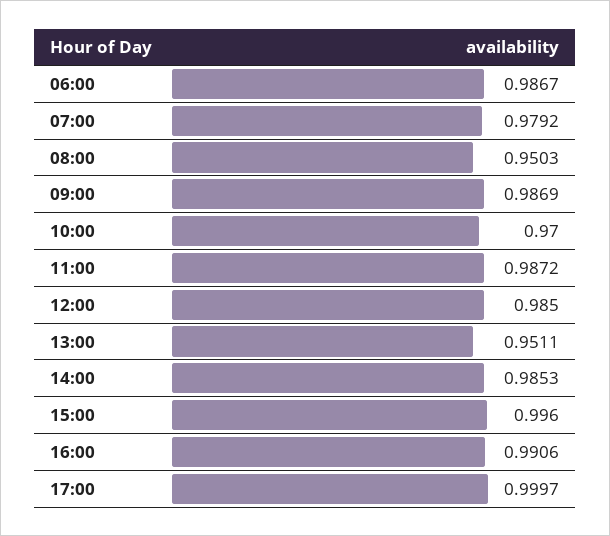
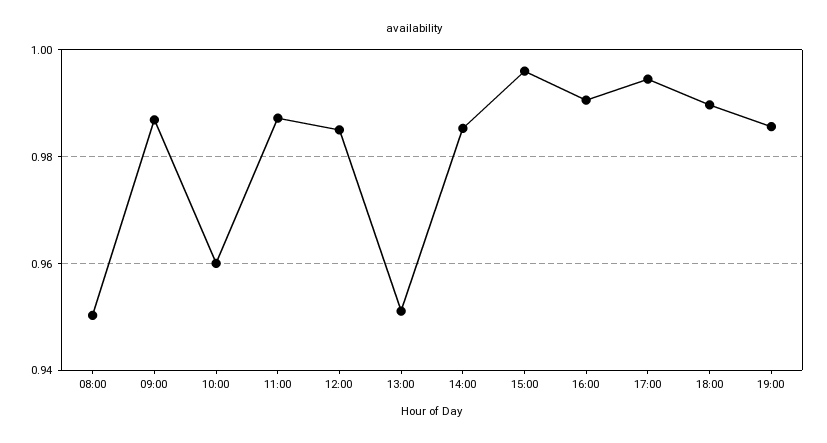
06:00: 0.9867 -> none
07:00: 0.9792 -> none
10:00: 0.97 -> 0.96
17:00: 0.9997 -> 0.994
18:00: none -> 0.99
19:00: none -> 0.986

